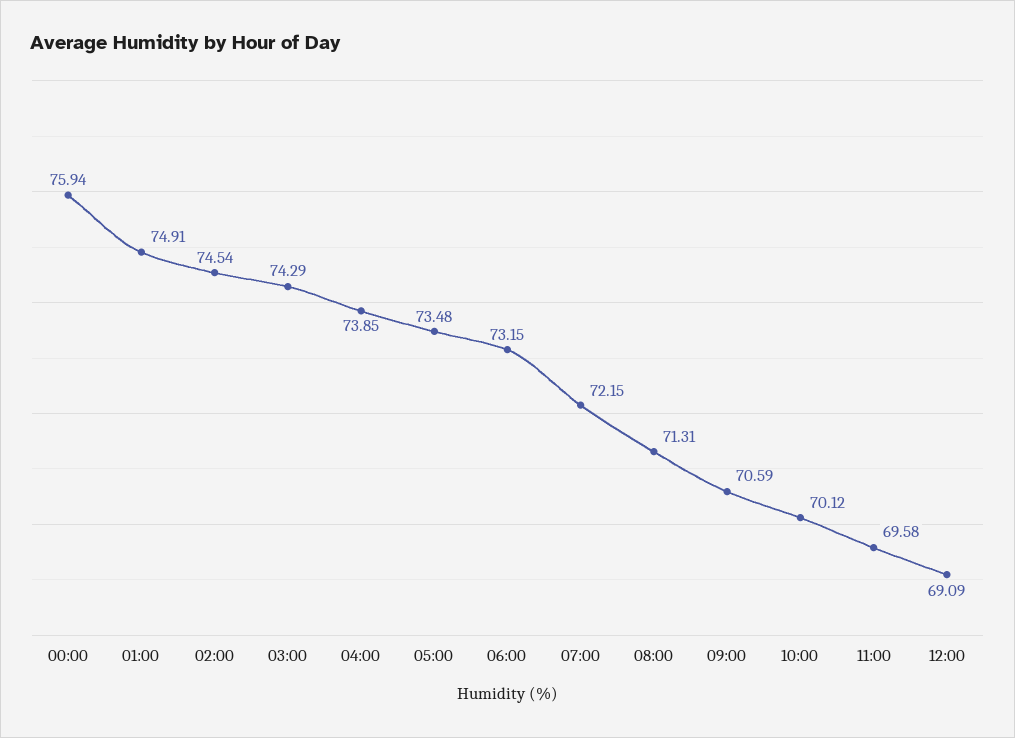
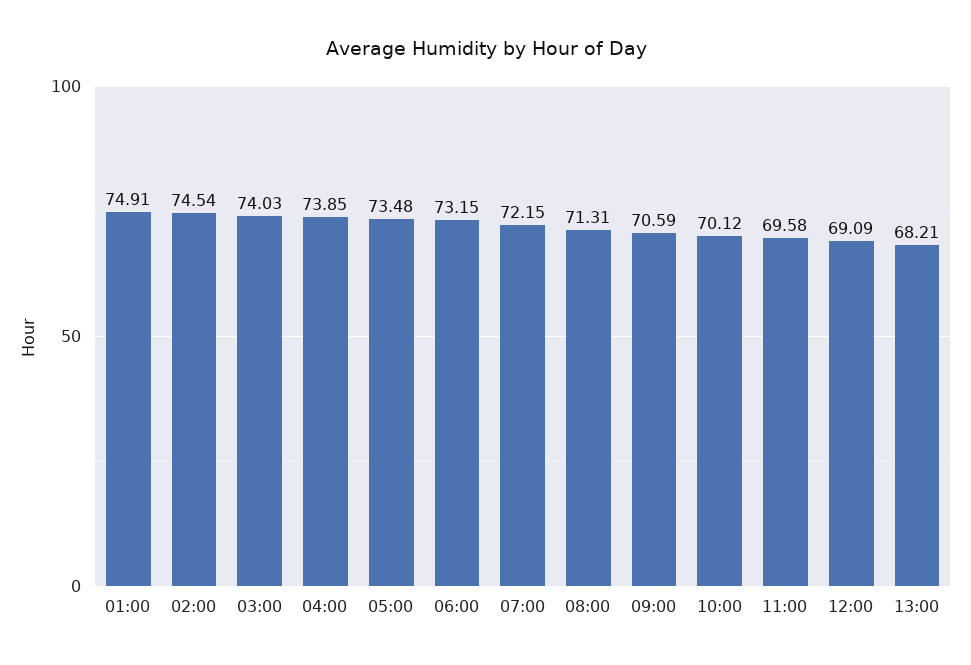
00:00: 75.94 -> none
03:00: 74.29 -> 74.03
13:00: none -> 68.21

